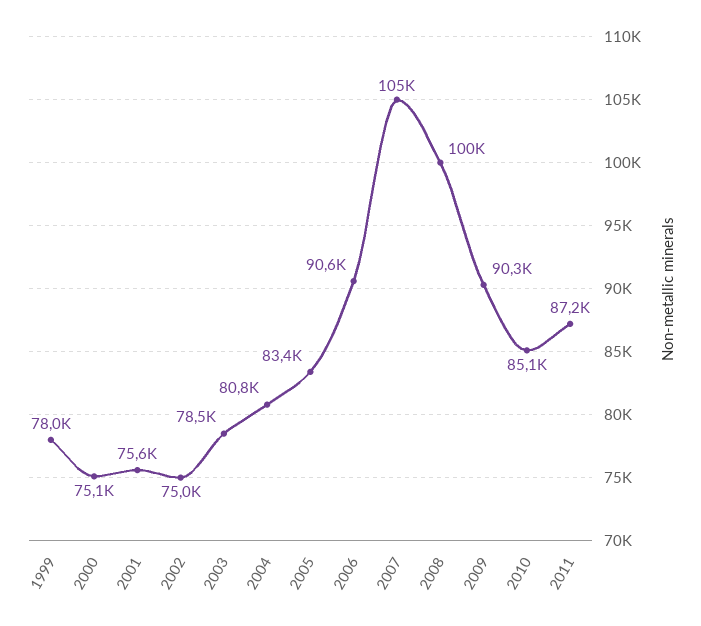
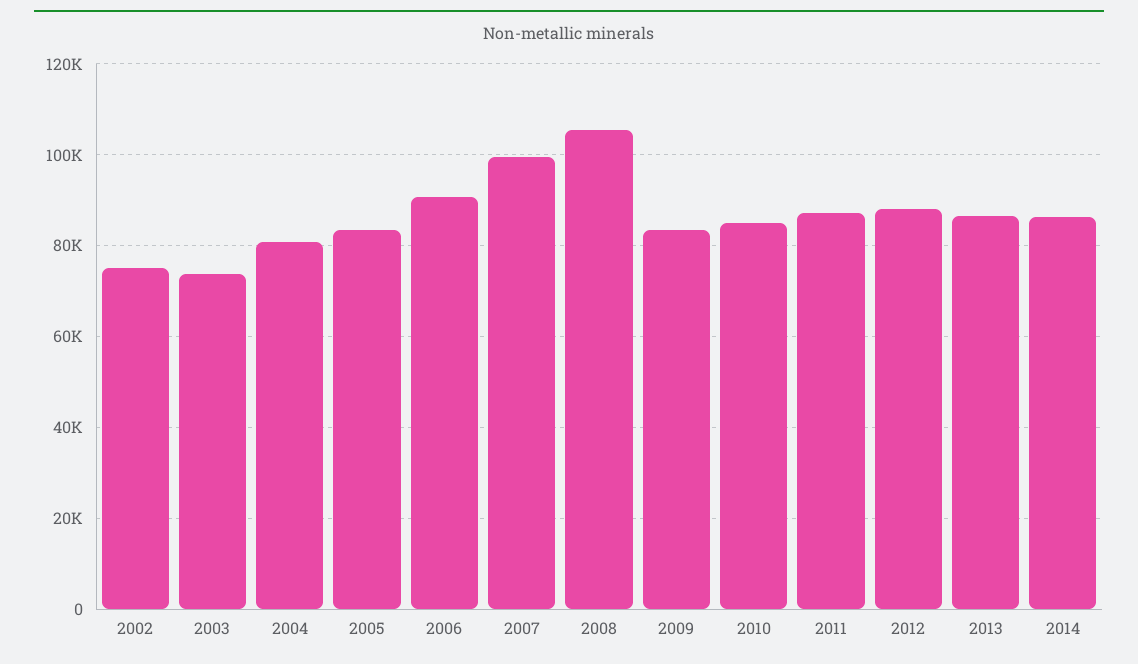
1999: 78000 -> none
2000: 75100 -> none
2001: 75600 -> none
2003: 78500 -> 74000
2007: 105000 -> 100000
2008: 100000 -> 106000
2009: 90300 -> 84000
2012: none -> 88000
2013: none -> 86000
2014: none -> 86000

